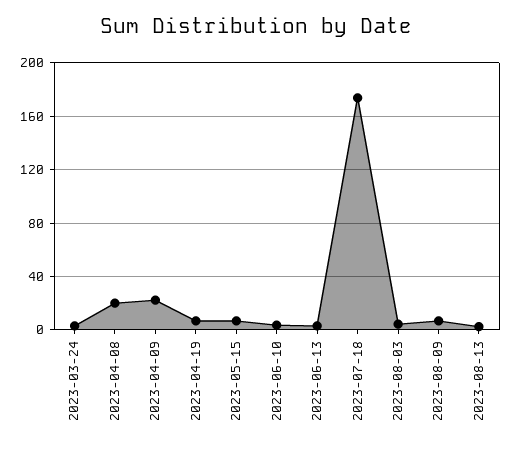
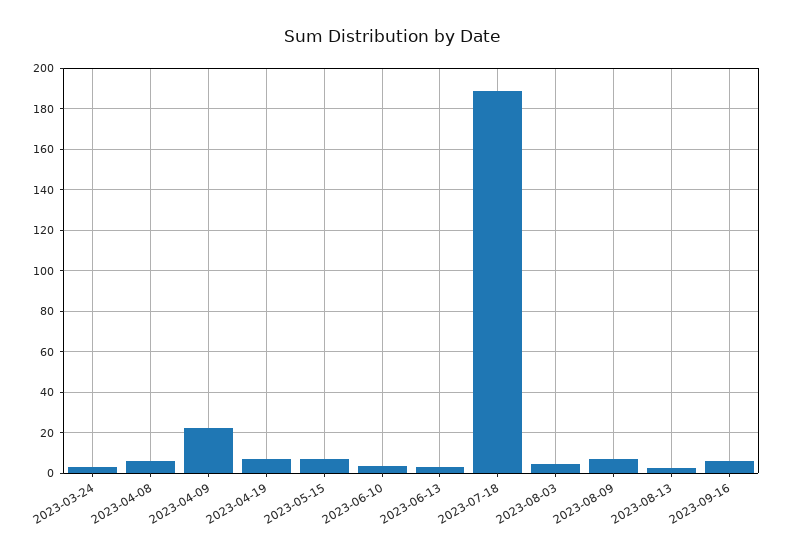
2023-04-08: 20 -> 5
2023-07-18: 175 -> 190
2023-09-16: none -> 5

